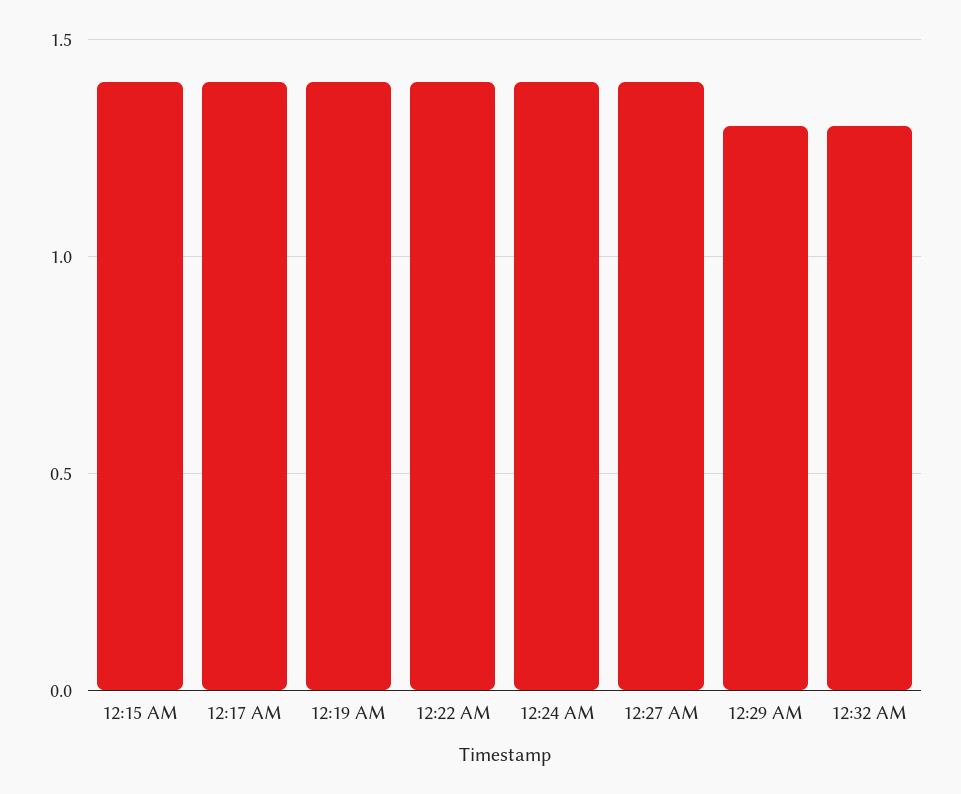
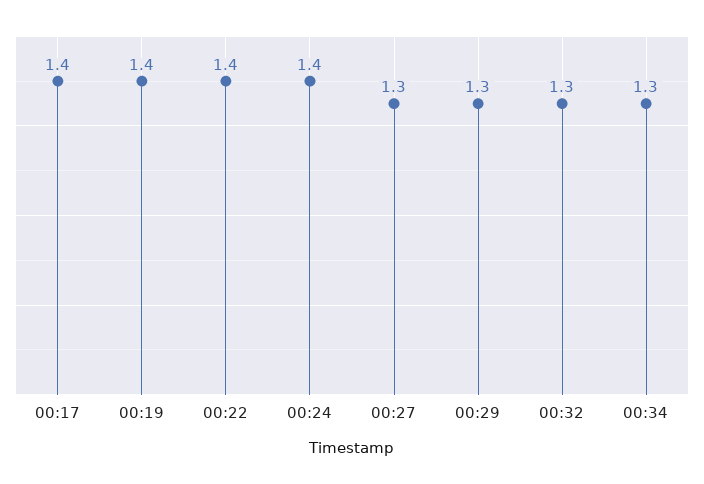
12:15 AM: 1.4 -> none
12:27 AM: 1.4 -> 1.3
00:34: none -> 1.3

